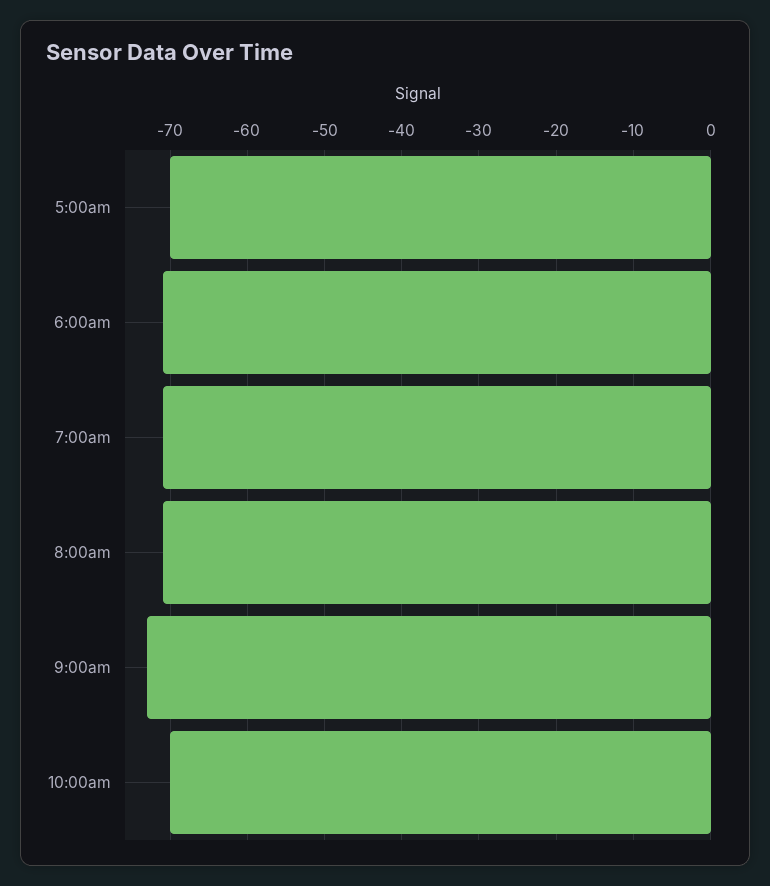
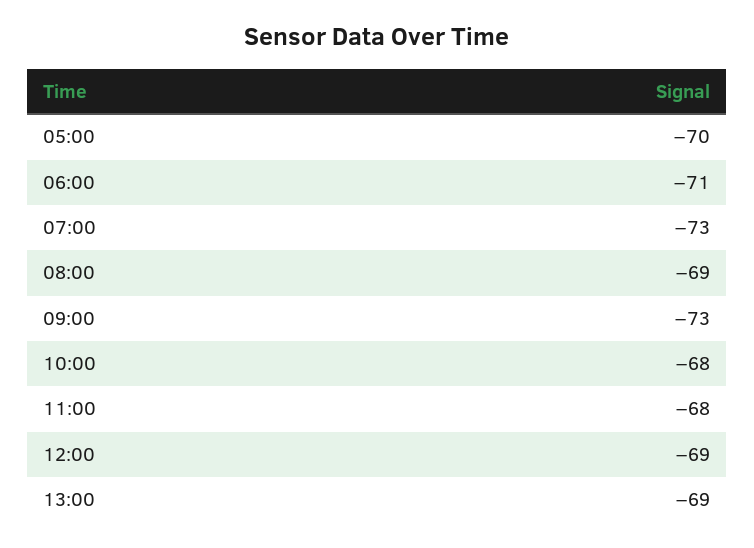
7:00am: -71 -> -73
8:00am: -71 -> -69
10:00am: -70 -> -68
11:00: none -> -68
12:00: none -> -69
13:00: none -> -69

